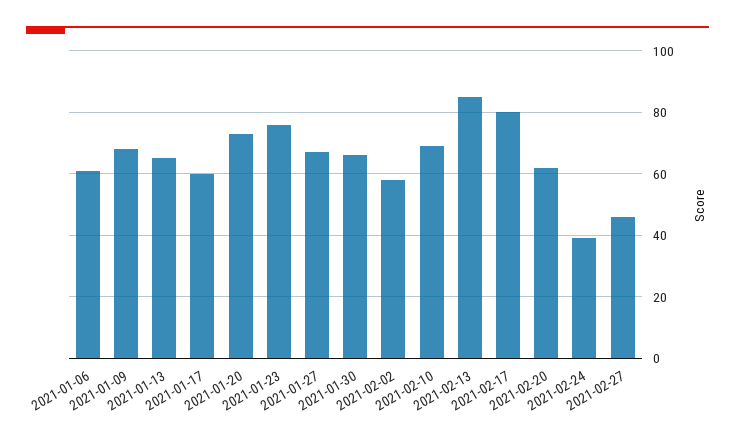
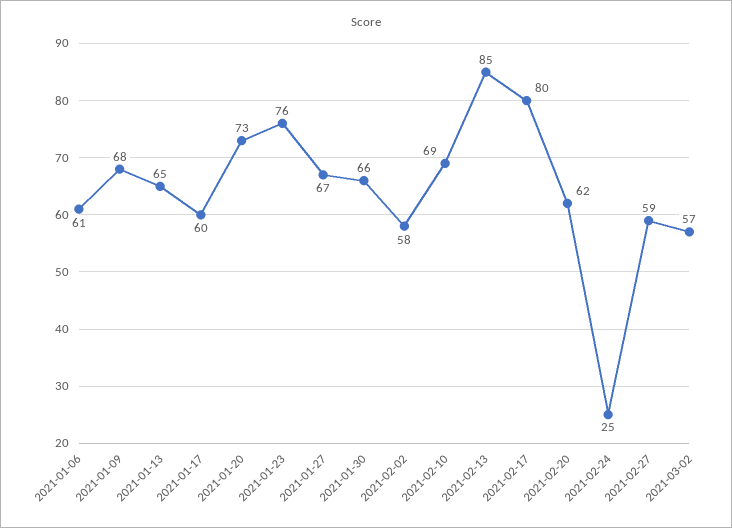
2021-02-24: 40 -> 25
2021-02-27: 45 -> 59
2021-03-02: none -> 57

